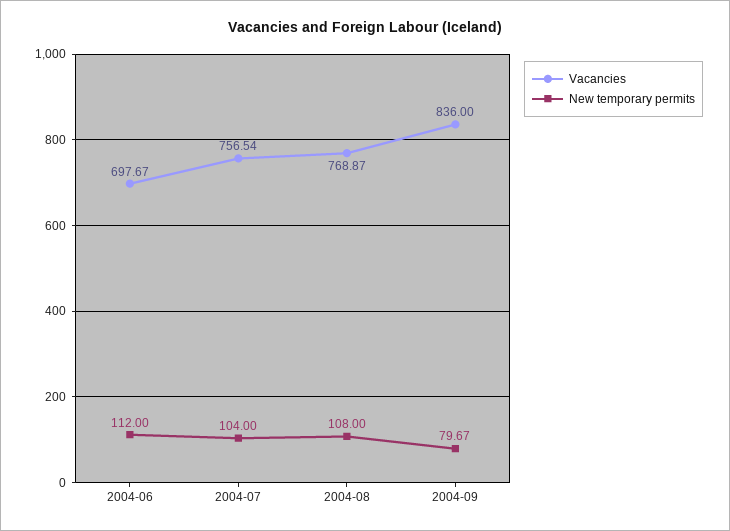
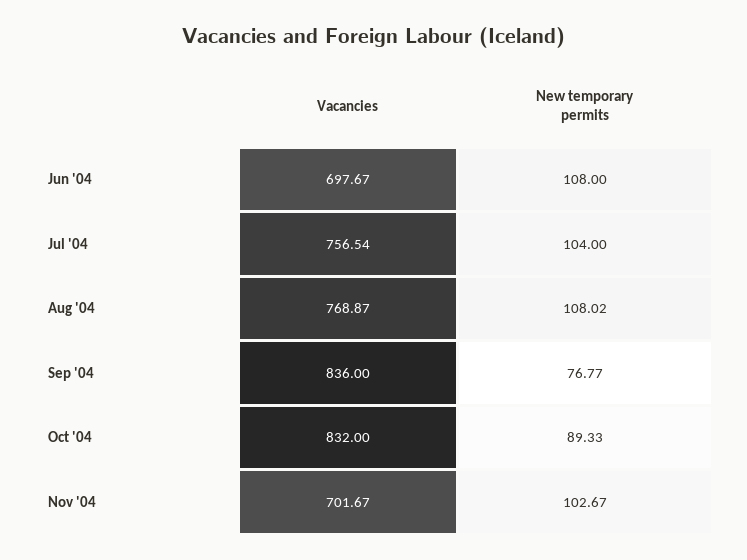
New temporary permits, 2004-06: 112 -> 108
New temporary permits, 2004-08: 108 -> 108.02
New temporary permits, 2004-09: 79.67 -> 76.77
Vacancies, Oct '04: none -> 832
New temporary permits, Oct '04: none -> 89.33
Vacancies, Nov '04: none -> 701.67
New temporary permits, Nov '04: none -> 102.67

